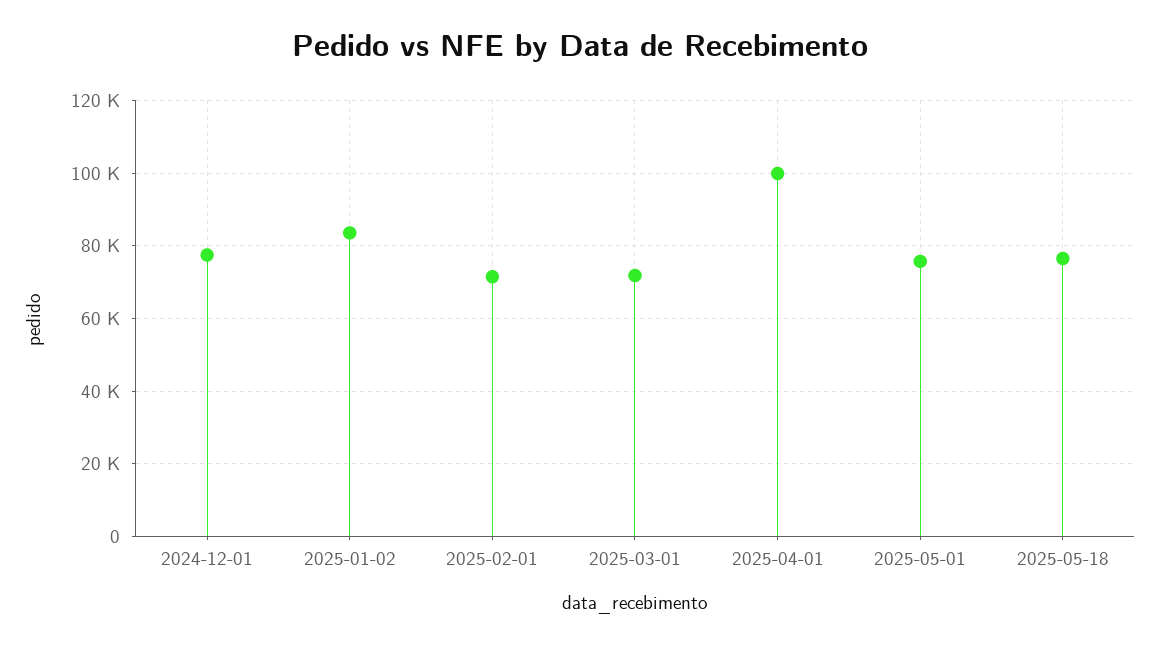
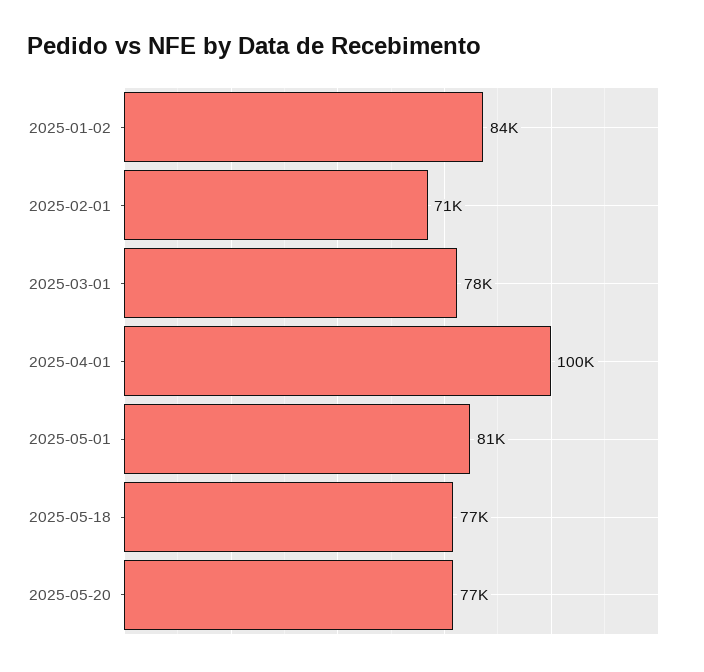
2024-12-01: 78000 -> none
2025-03-01: 72000 -> 78000
2025-05-01: 76000 -> 81000
2025-05-20: none -> 77000

